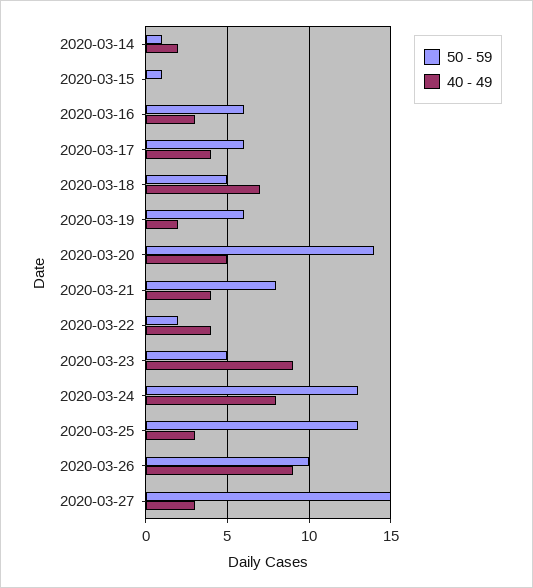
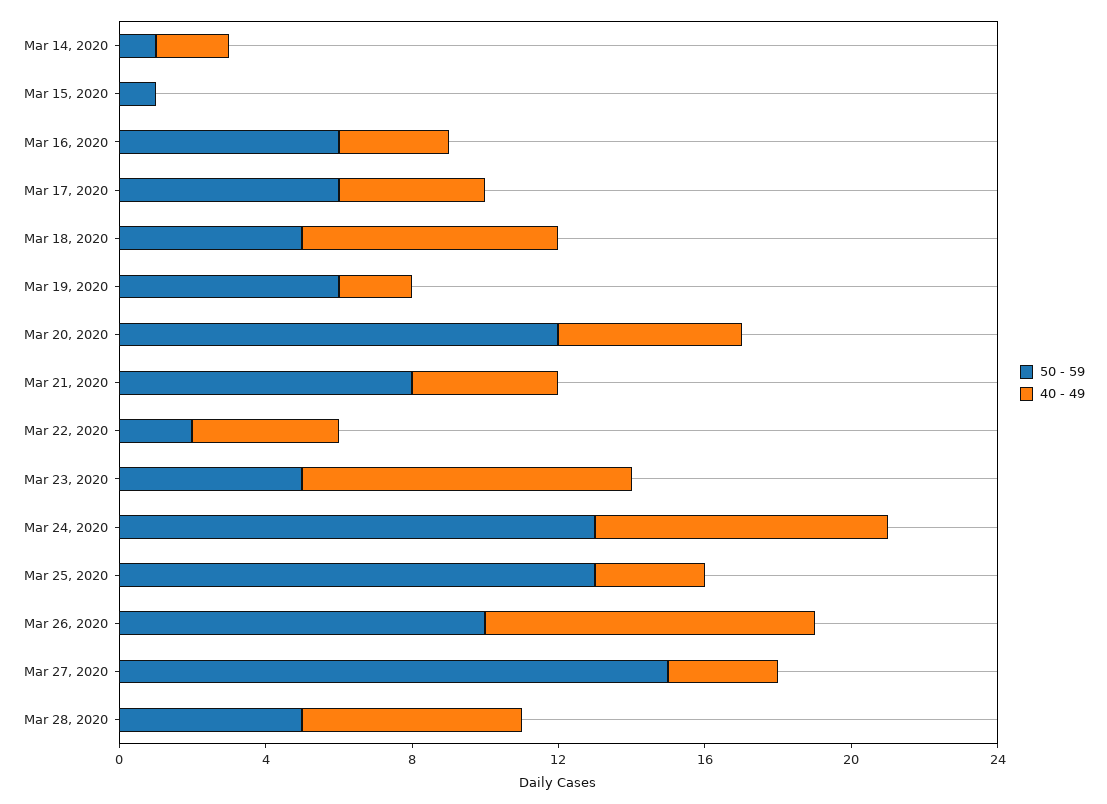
50 - 59, 2020-03-20: 14 -> 12
50 - 59, Mar 28, 2020: none -> 5
40 - 49, Mar 28, 2020: none -> 6

